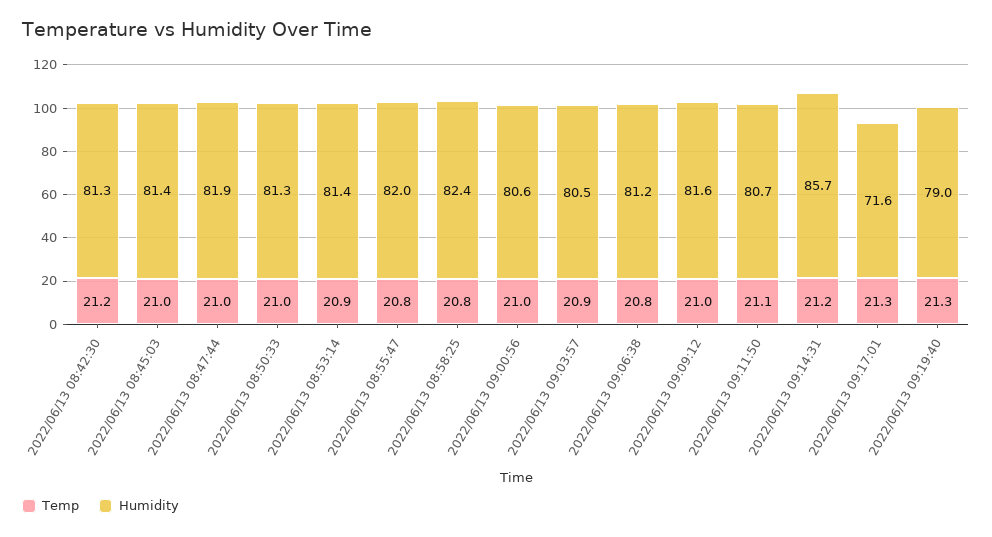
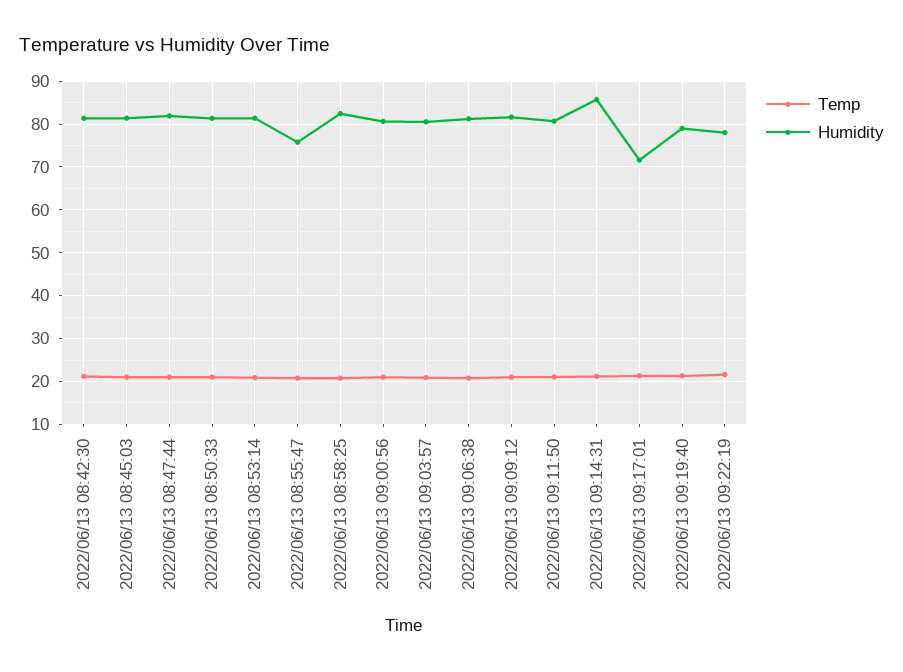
Humidity, 2022/06/13 08:55:47: 82 -> 76
Temp, 2022/06/13 09:22:19: none -> 22
Humidity, 2022/06/13 09:22:19: none -> 78

